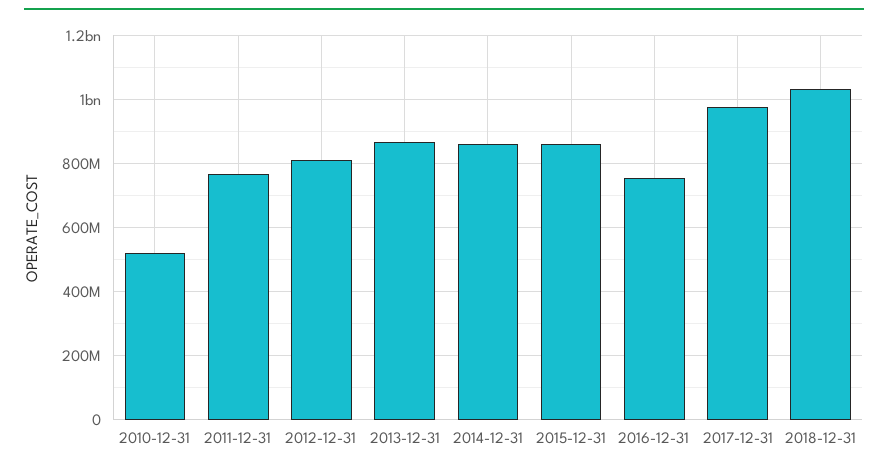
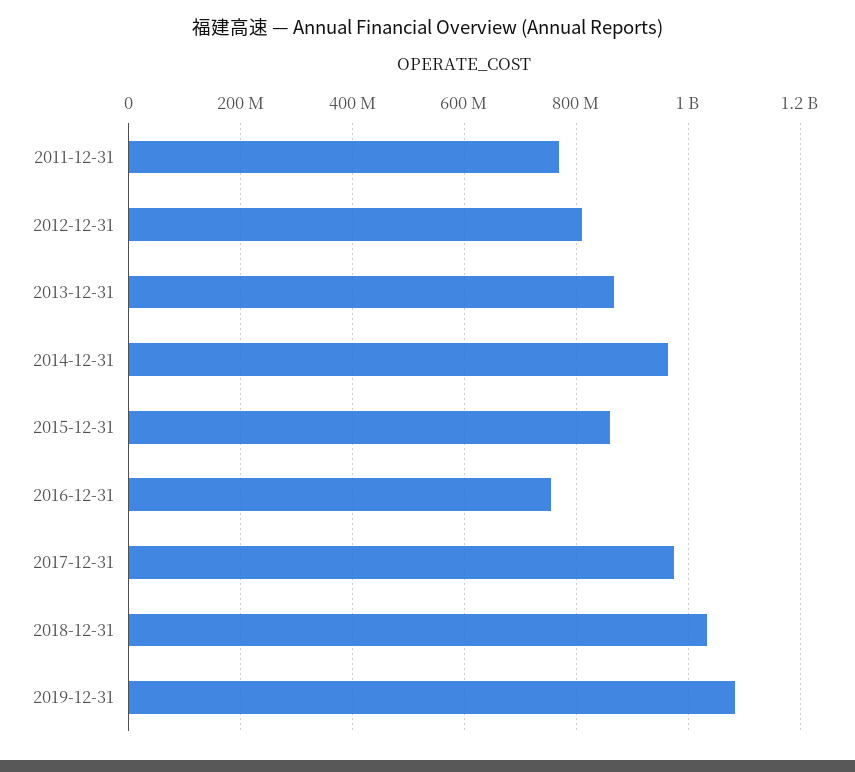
2010-12-31: 520000000 -> none
2014-12-31: 860000000 -> 960000000
2019-12-31: none -> 1080000000

